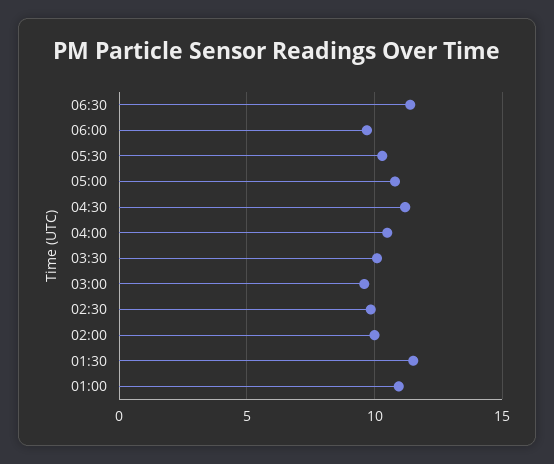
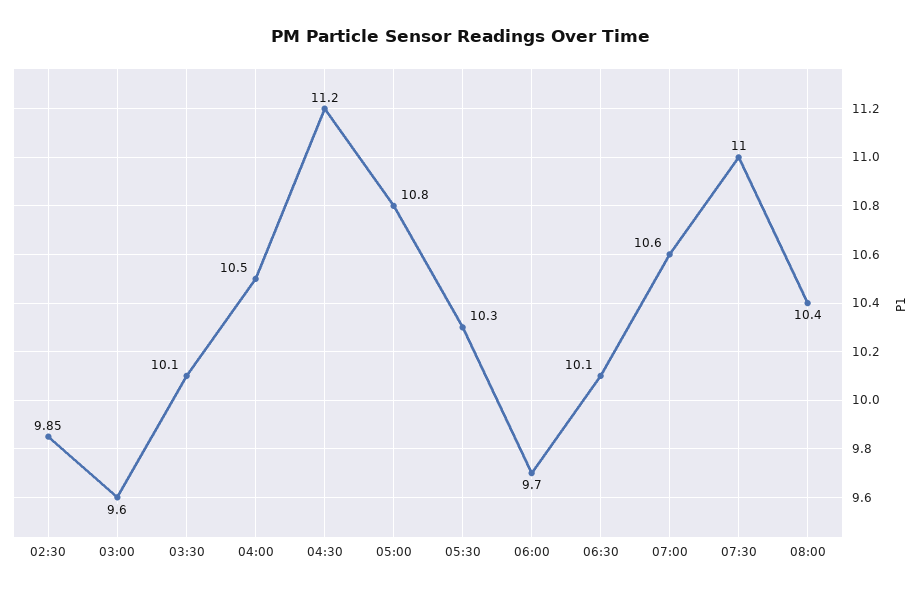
06:30: 11.5 -> 10.1
02:00: 10 -> none
01:30: 11.5 -> none
01:00: 11 -> none
07:00: none -> 10.6
07:30: none -> 11
08:00: none -> 10.4

